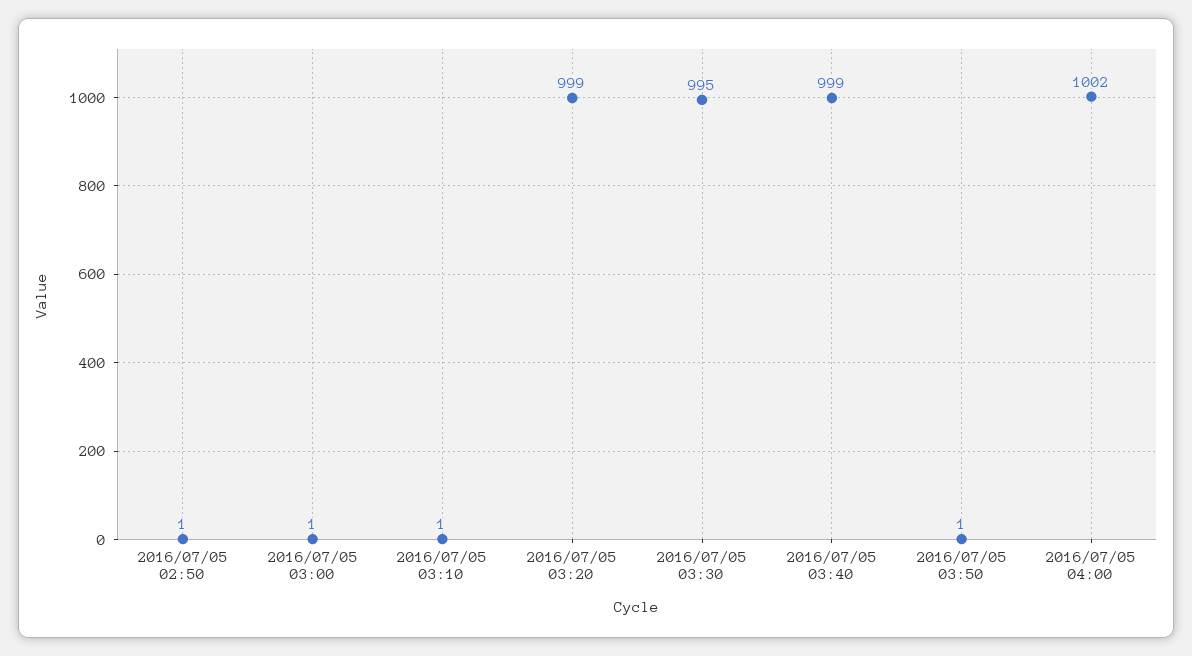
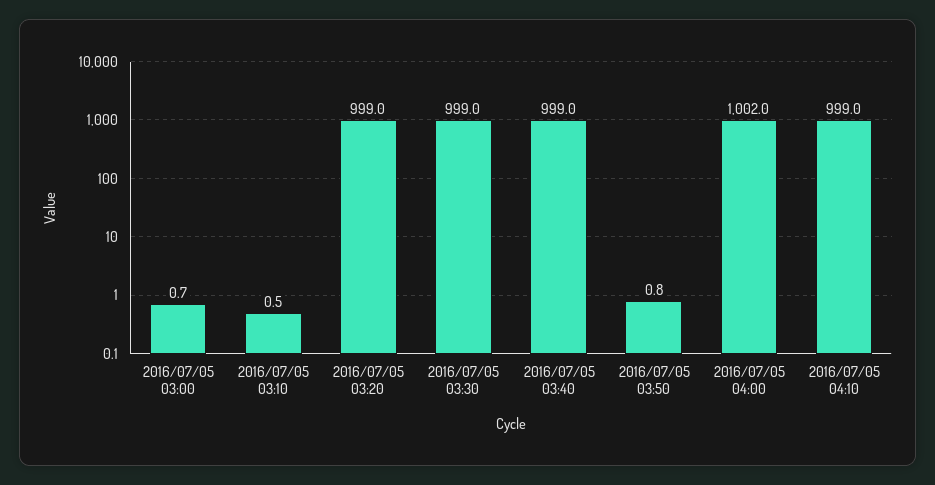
2016/07/05 02:50: 1 -> none
2016/07/05 03:30: 995 -> 999
2016/07/05 04:10: none -> 999

